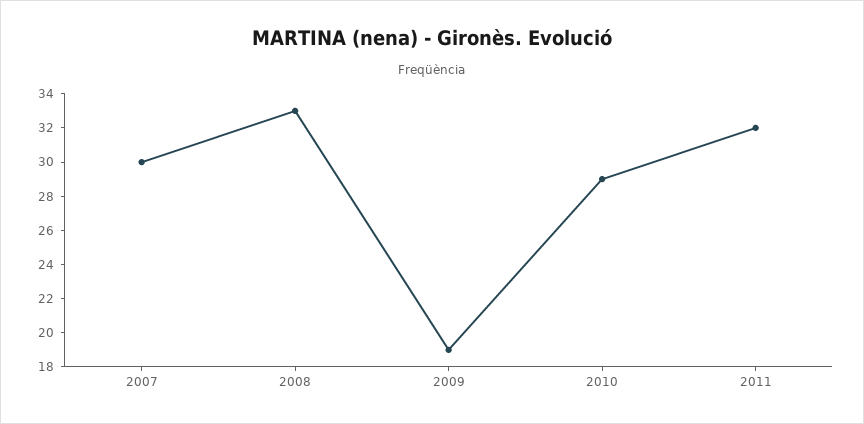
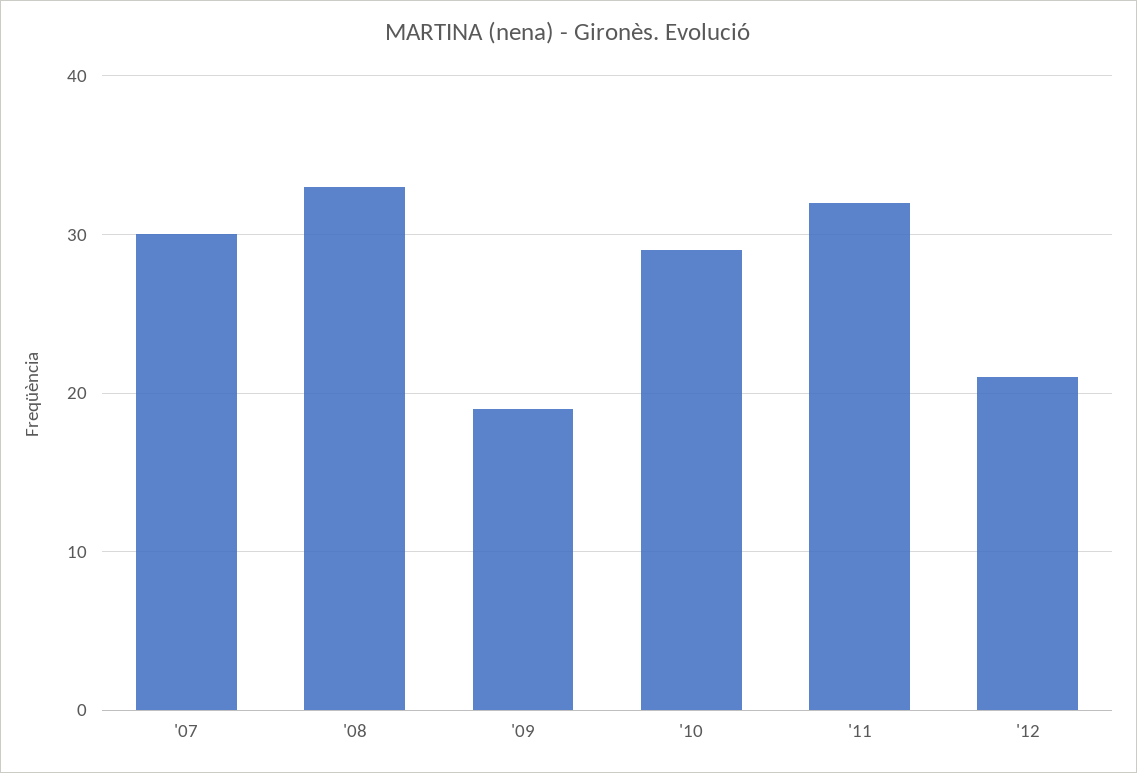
'12: none -> 21

